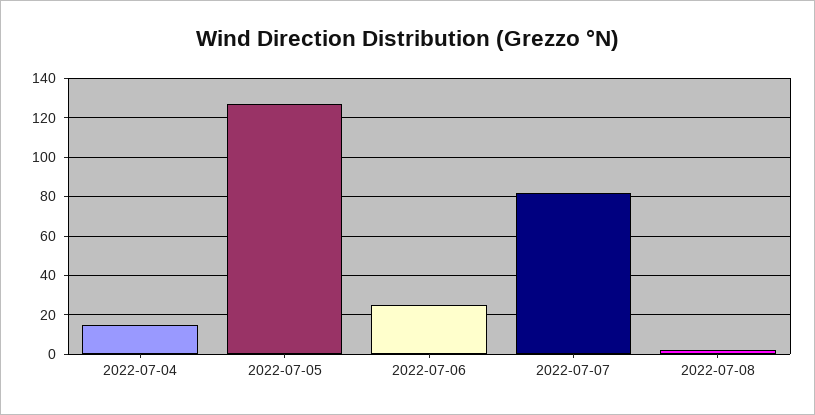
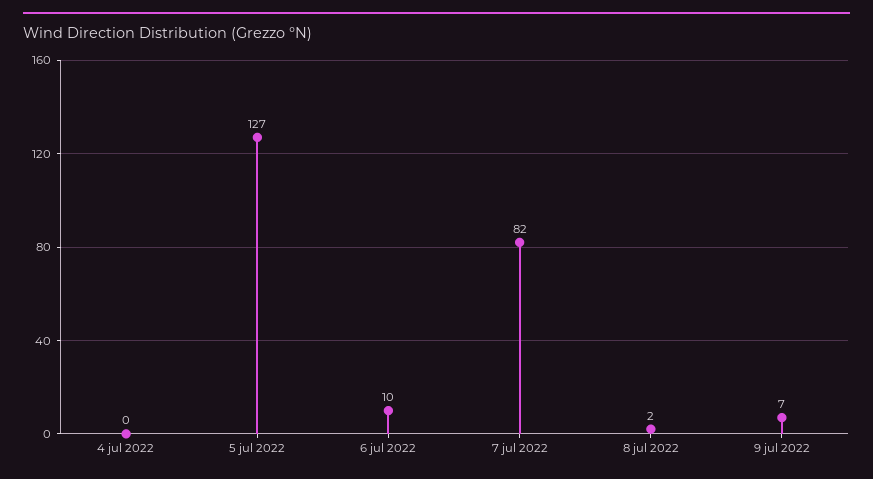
2022-07-04: 15 -> 0
2022-07-06: 25 -> 10
9 jul 2022: none -> 7

